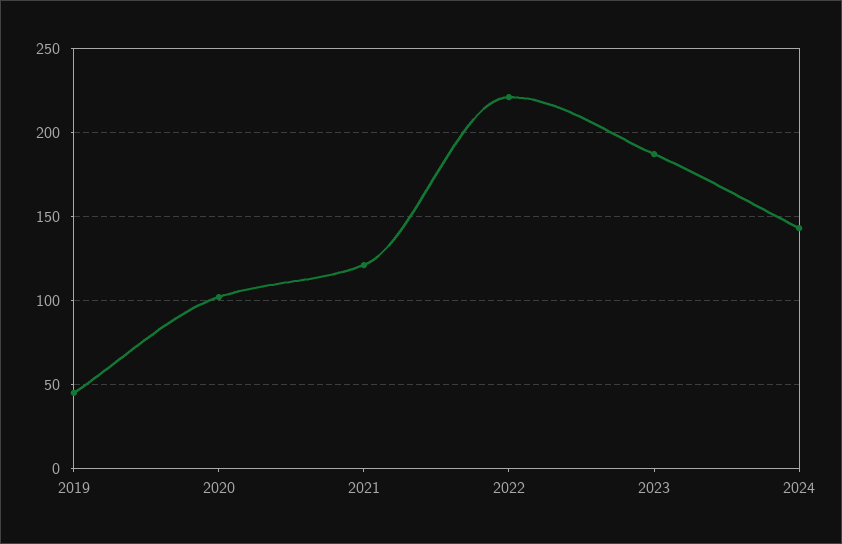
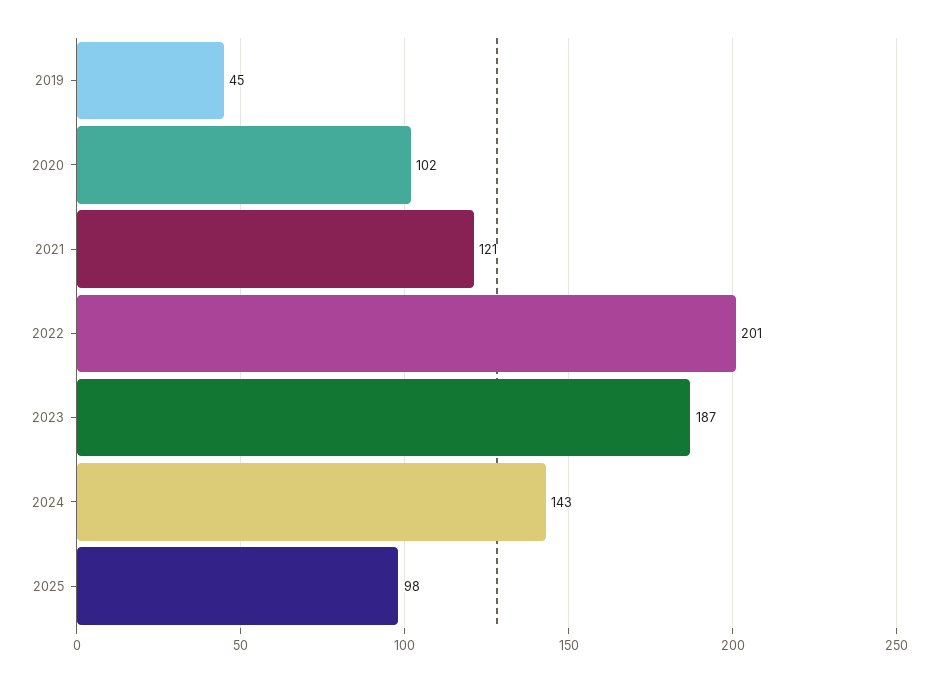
2022: 220 -> 201
2025: none -> 98

